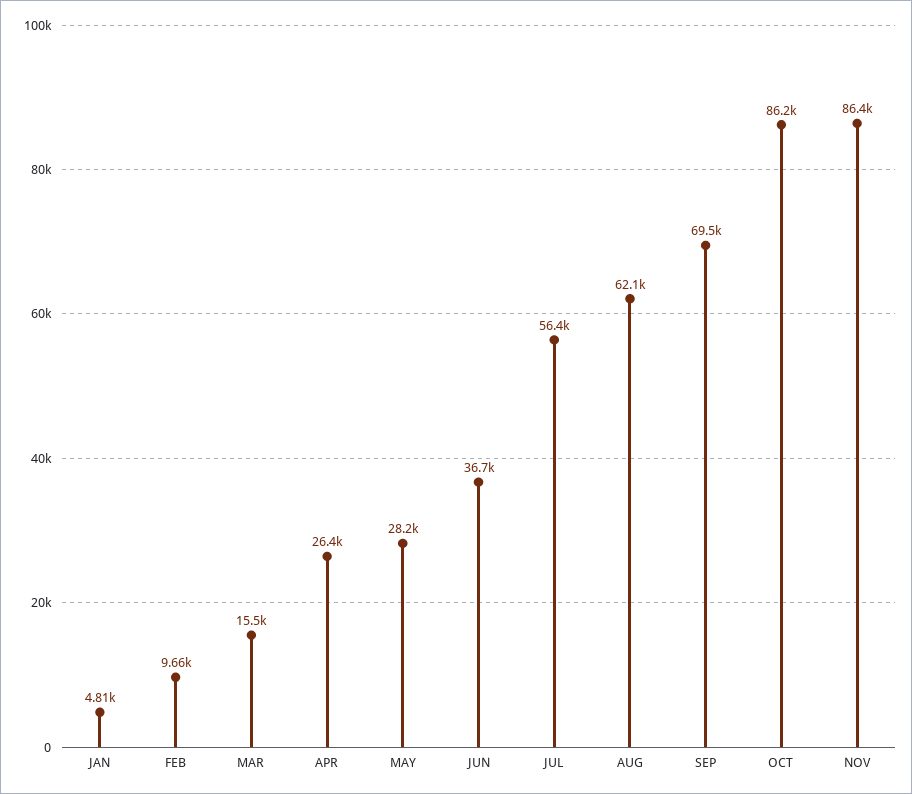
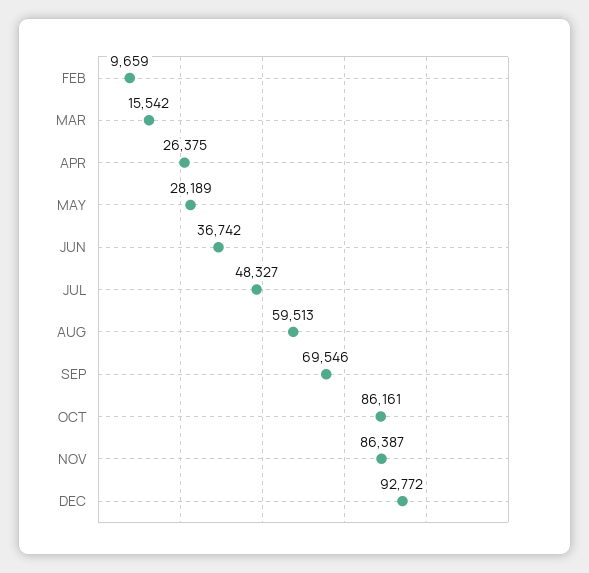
JAN: 4810 -> none
JUL: 56400 -> 48327
AUG: 62100 -> 59513
DEC: none -> 92772

